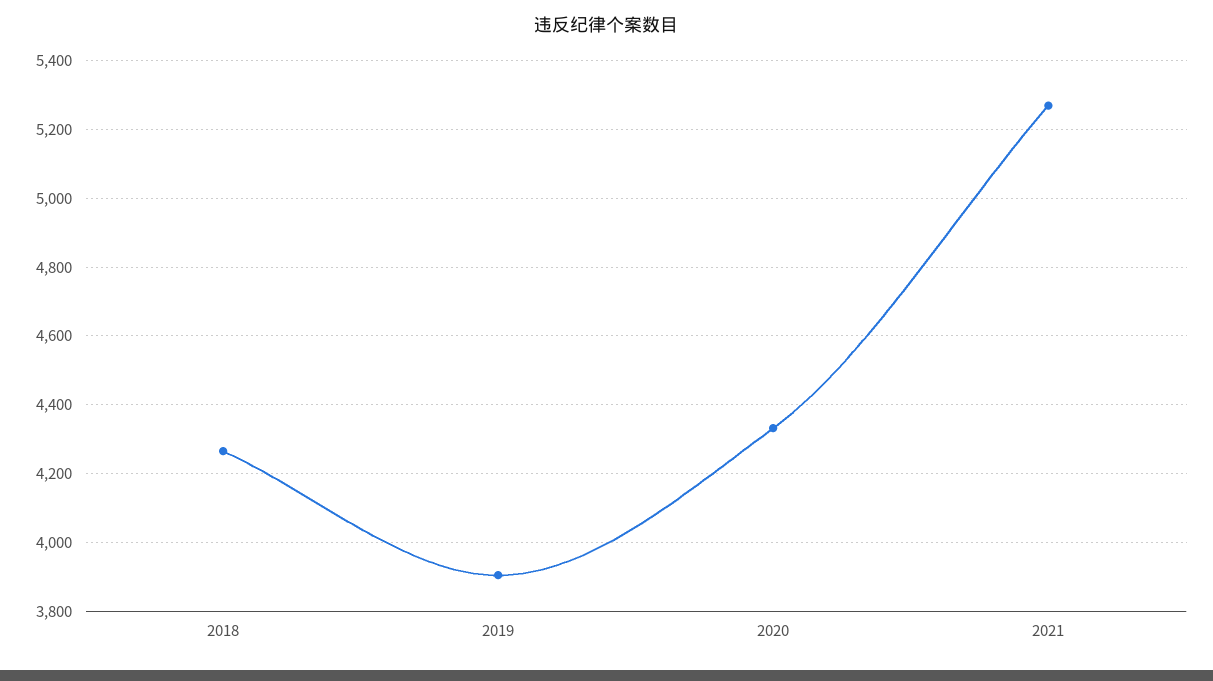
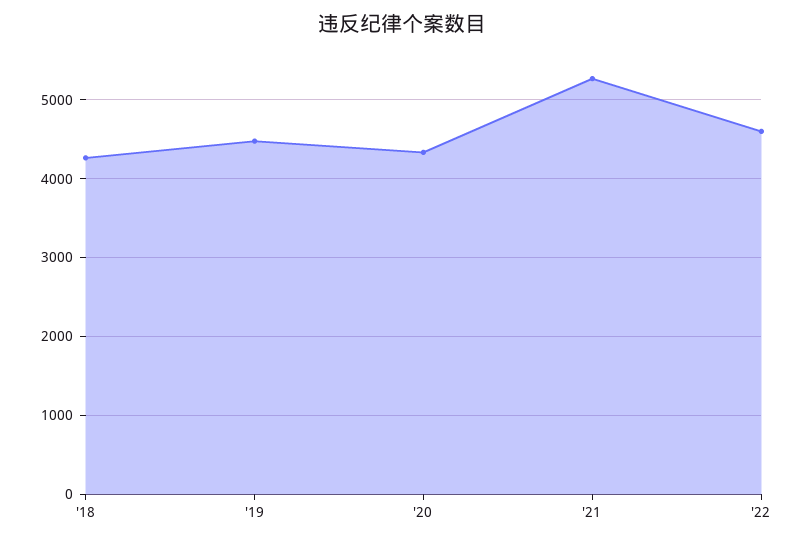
2019: 3900 -> 4500
'22: none -> 4600

